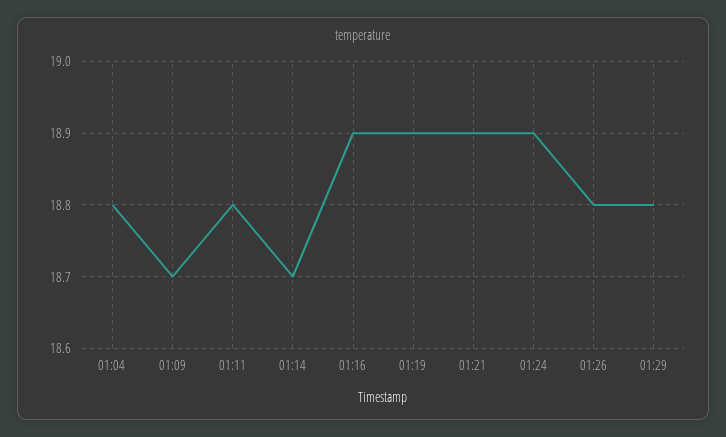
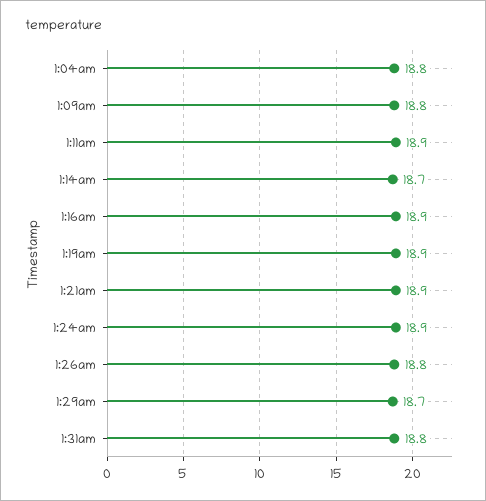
01:09: 18.7 -> 18.8
01:11: 18.8 -> 18.9
01:29: 18.8 -> 18.7
1:31am: none -> 18.8

